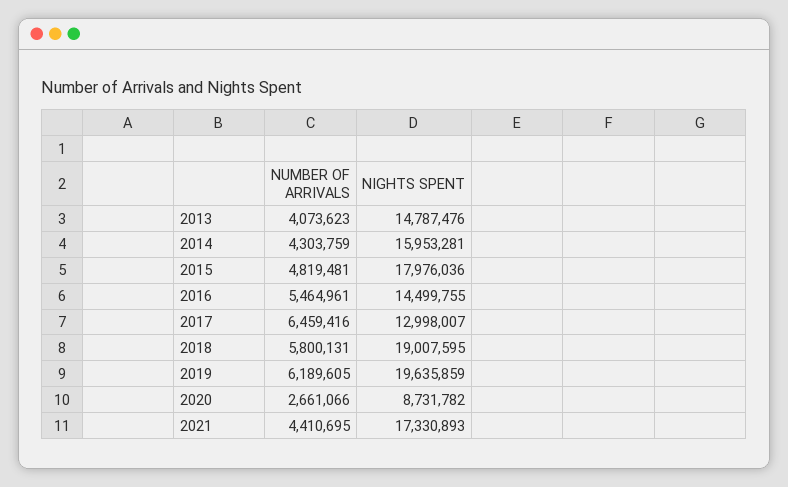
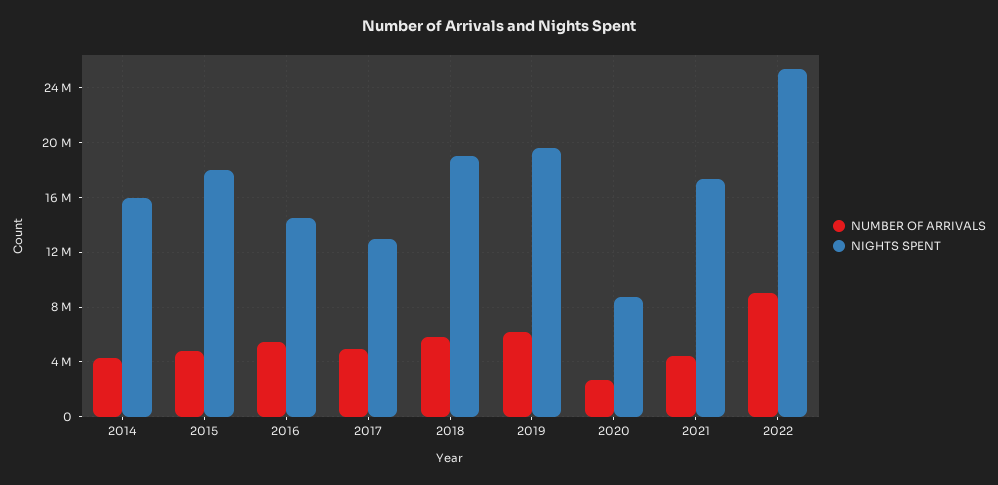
NUMBER OF ARRIVALS, 2013: 4073623 -> none
NIGHTS SPENT, 2013: 14787476 -> none
NUMBER OF ARRIVALS, 2017: 6459416 -> 5000000
NUMBER OF ARRIVALS, 2022: none -> 9000000
NIGHTS SPENT, 2022: none -> 25500000

